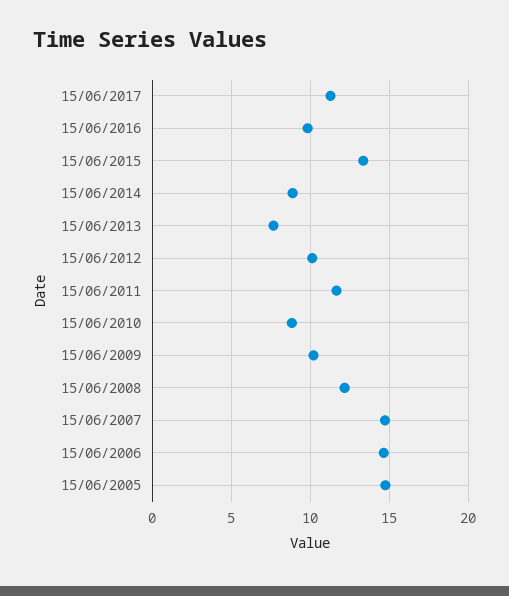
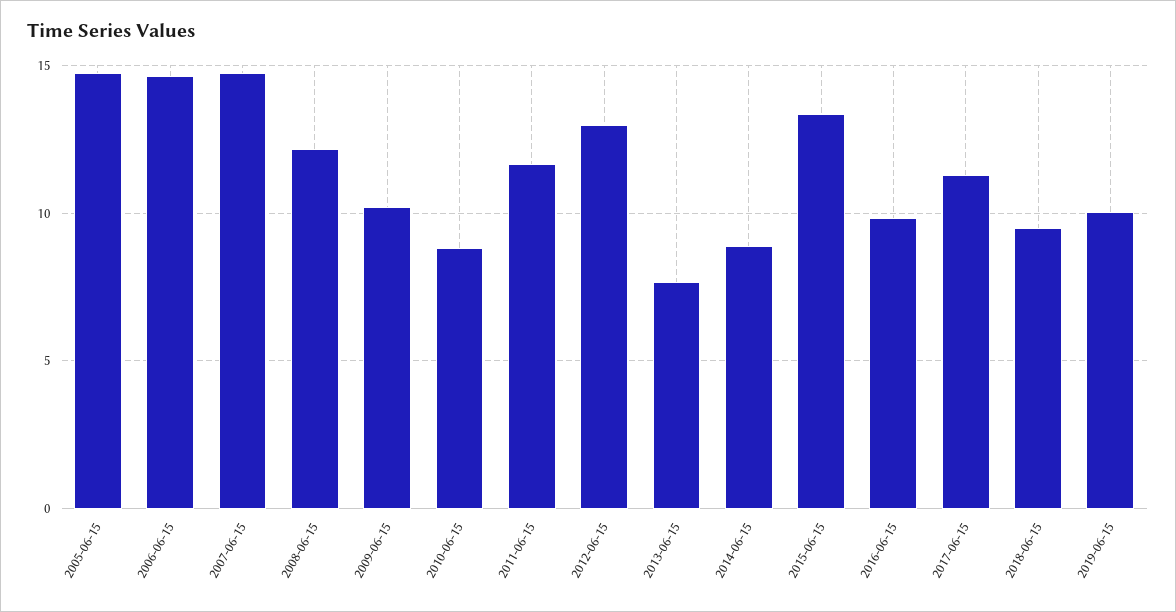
15/06/2012: 10 -> 13
2018-06-15: none -> 9.5
2019-06-15: none -> 10

